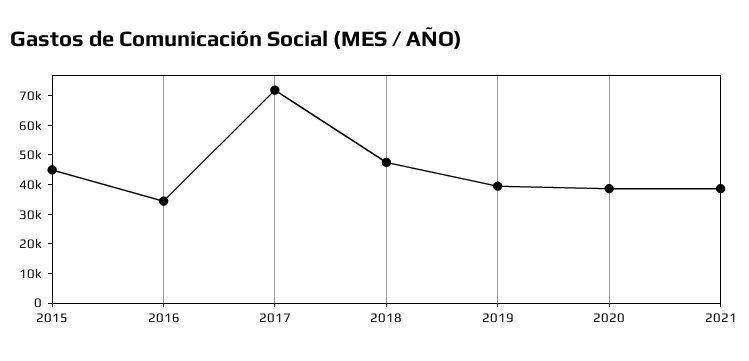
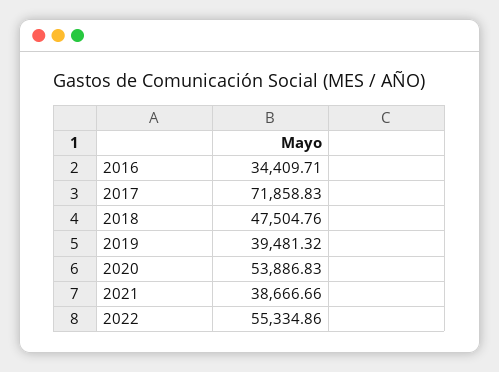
2015: 45000 -> none
2020: 40000 -> 53886.83
2022: none -> 55334.86

